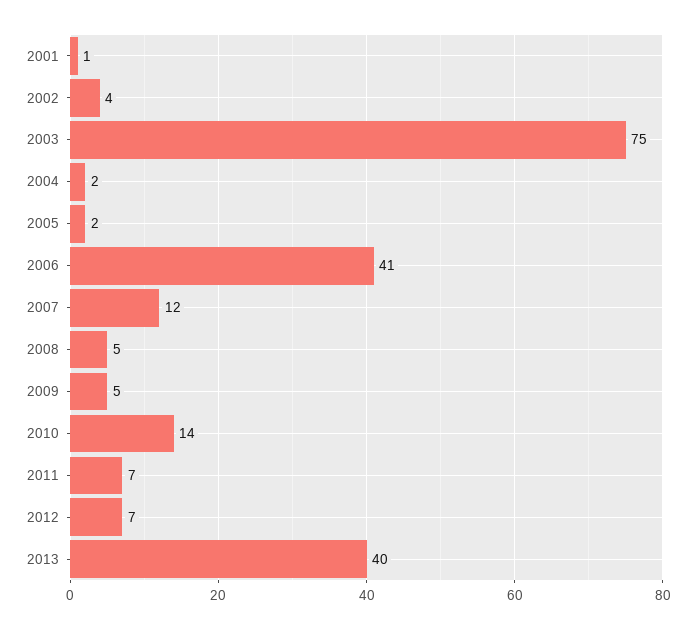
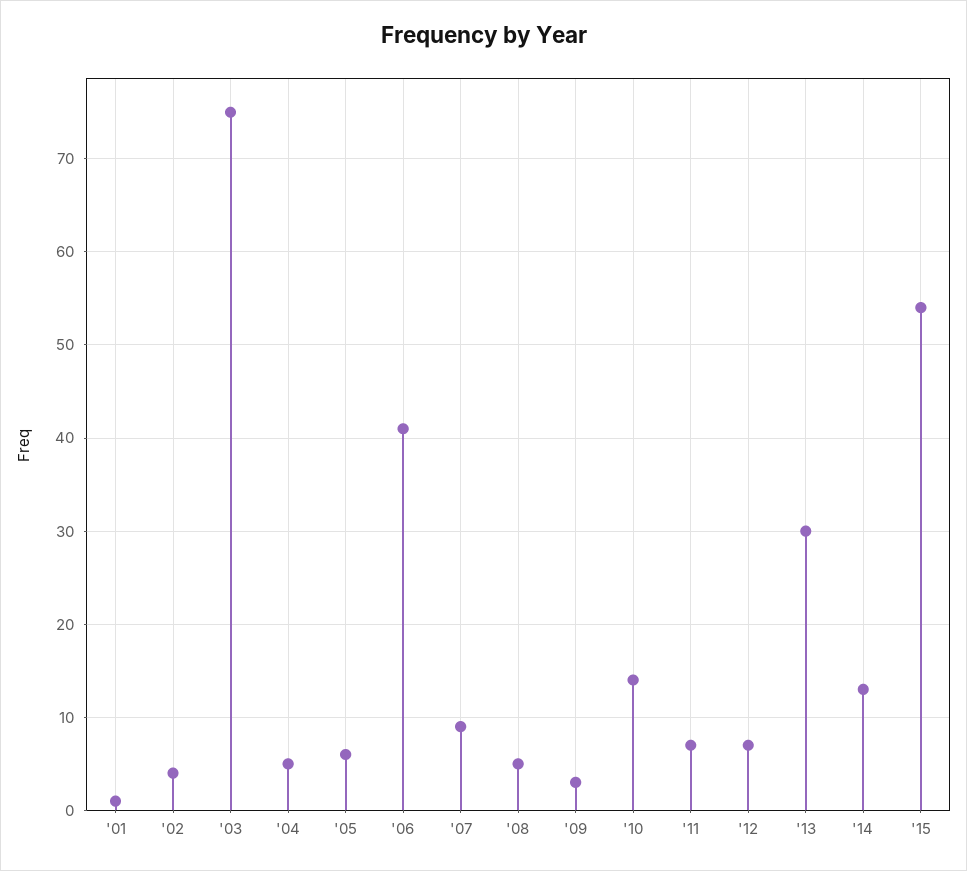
2004: 2 -> 5
2005: 2 -> 6
2007: 12 -> 9
2009: 5 -> 3
2013: 40 -> 30
'14: none -> 13
'15: none -> 54

